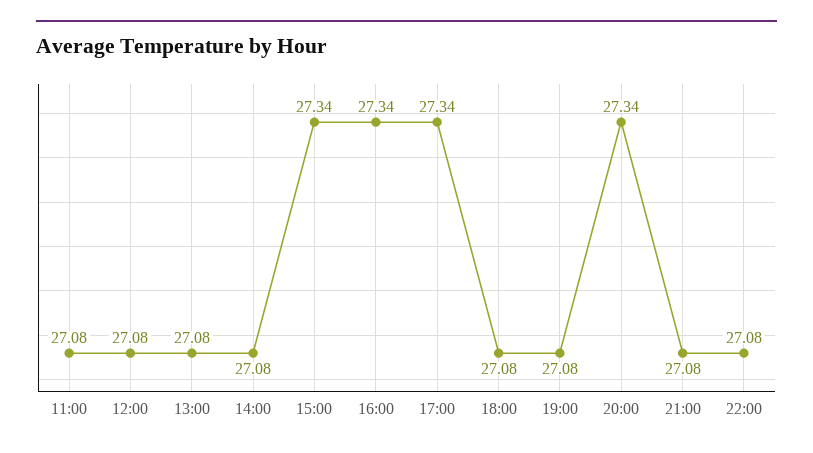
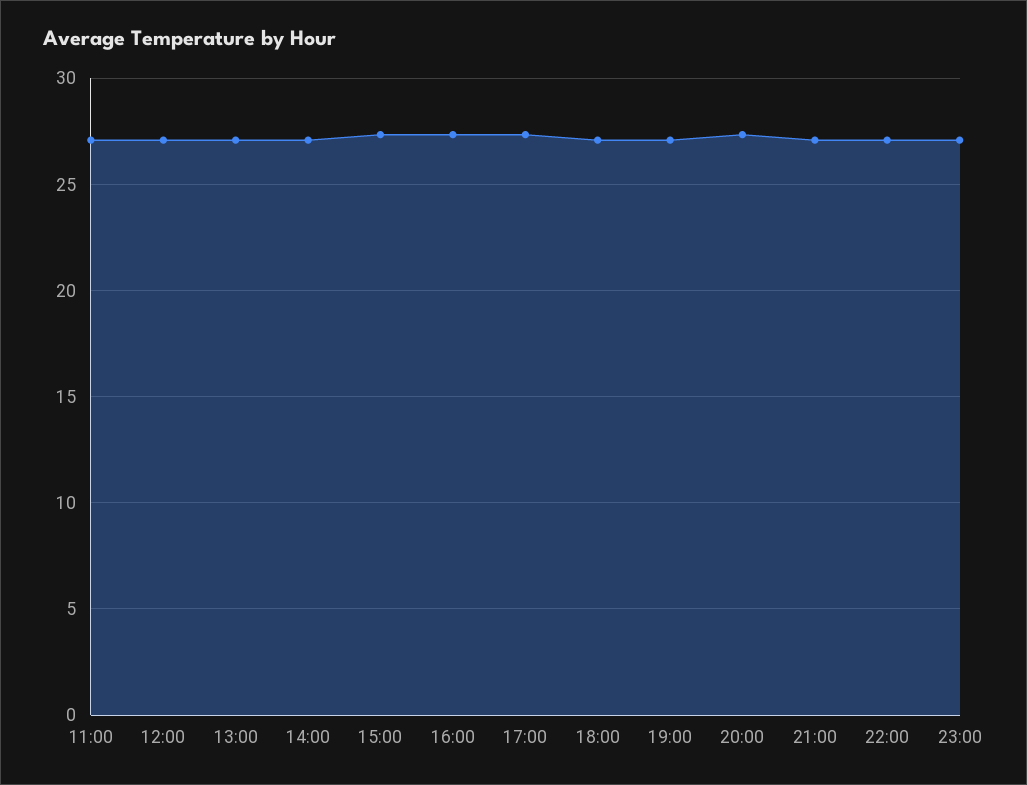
23:00: none -> 27

